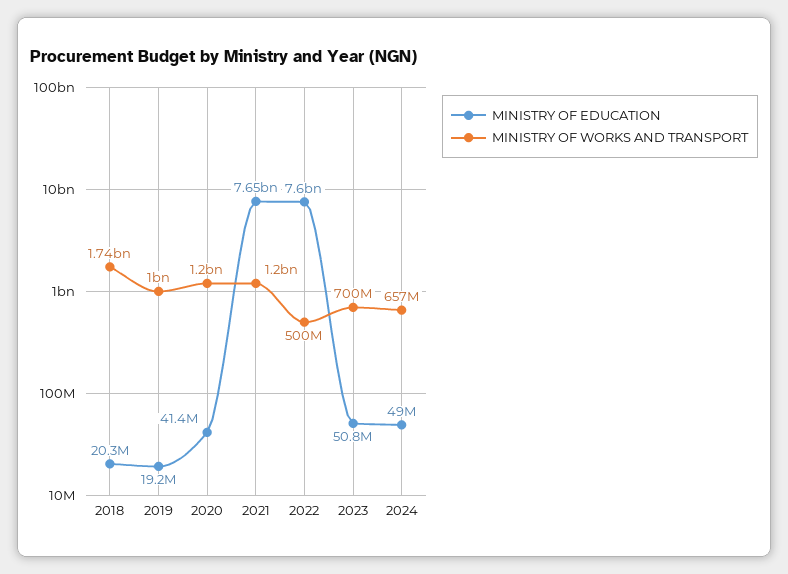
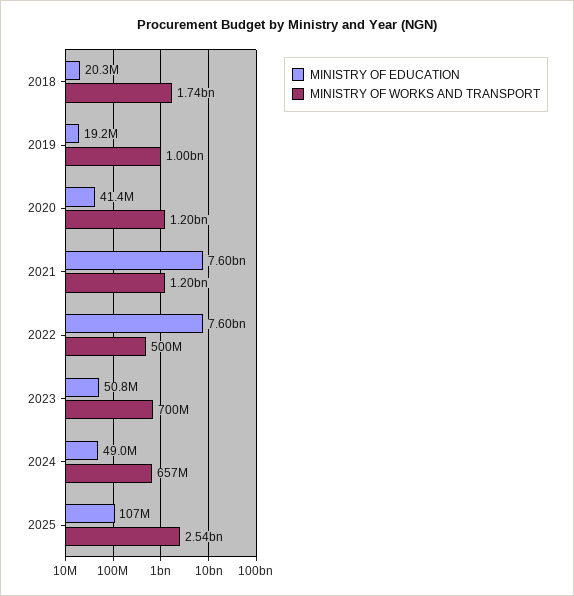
MINISTRY OF EDUCATION, 2021: 7650000000 -> 7600000000
MINISTRY OF EDUCATION, 2025: none -> 107000000
MINISTRY OF WORKS AND TRANSPORT, 2025: none -> 2540000000

